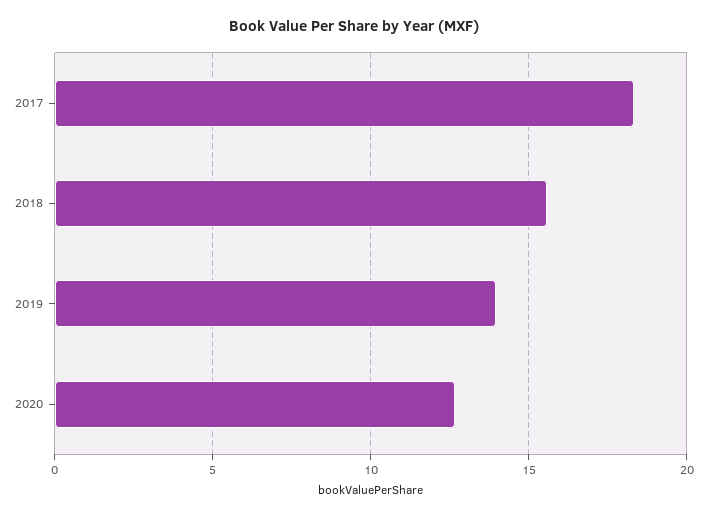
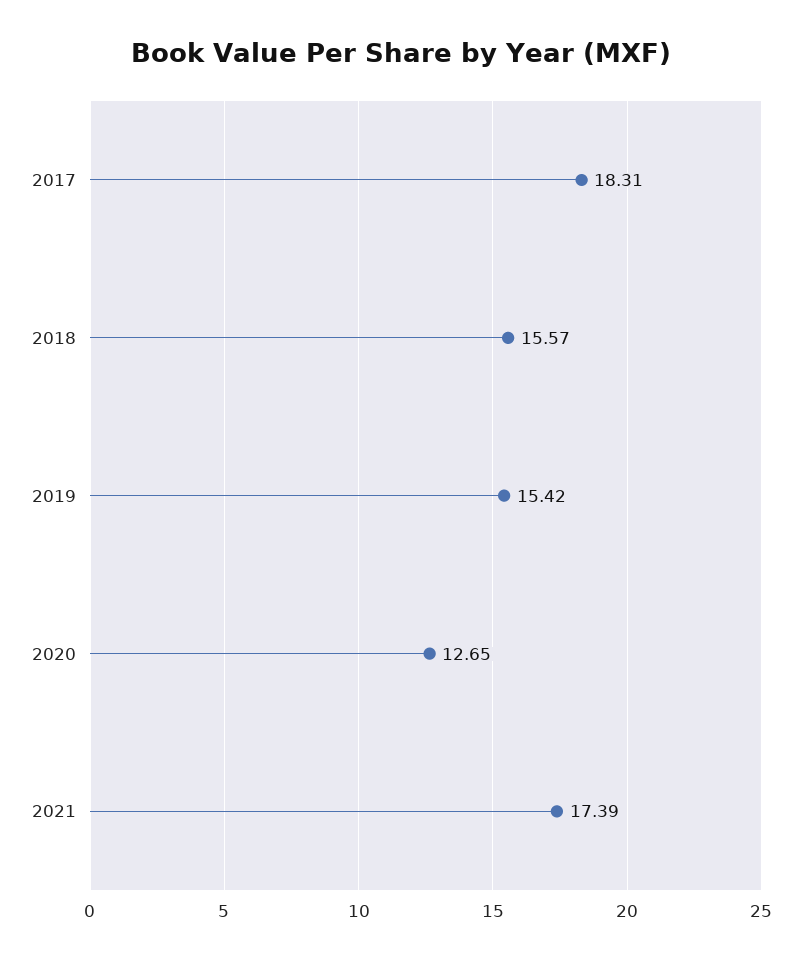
2019: 14 -> 15.42
2021: none -> 17.39

